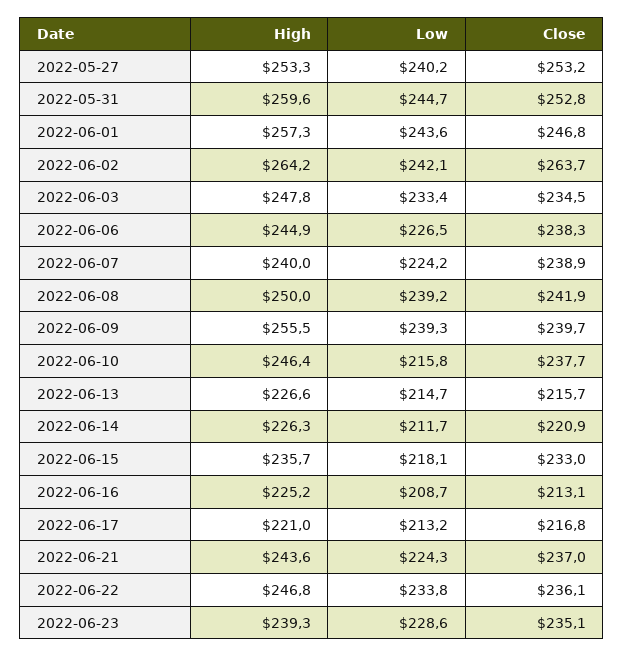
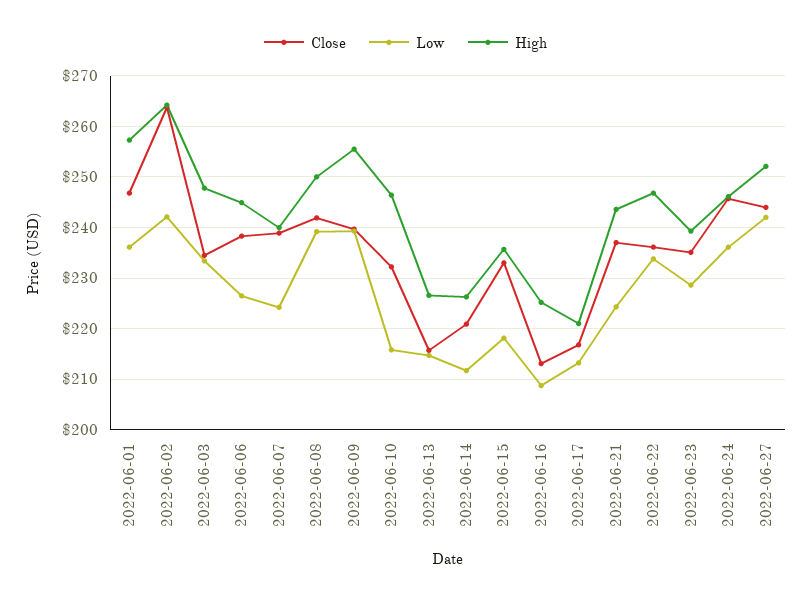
High, 2022-05-27: 253.3 -> none
Low, 2022-05-27: 240.2 -> none
Close, 2022-05-27: 253.2 -> none
High, 2022-05-31: 259.6 -> none
Low, 2022-05-31: 244.7 -> none
Close, 2022-05-31: 252.8 -> none
Low, 2022-06-01: 243.6 -> 236
Close, 2022-06-10: 237.7 -> 232
Close, 2022-06-24: none -> 246
Low, 2022-06-24: none -> 236
High, 2022-06-24: none -> 246
Close, 2022-06-27: none -> 244
Low, 2022-06-27: none -> 242
High, 2022-06-27: none -> 252

